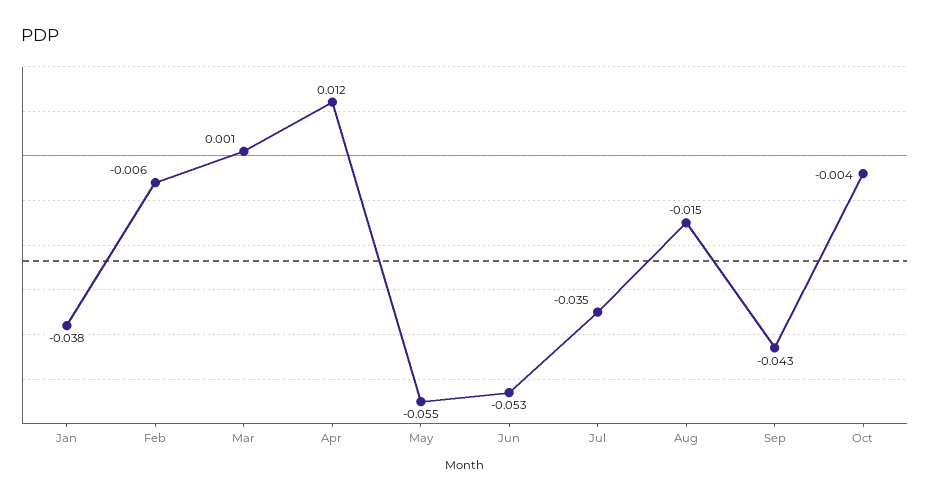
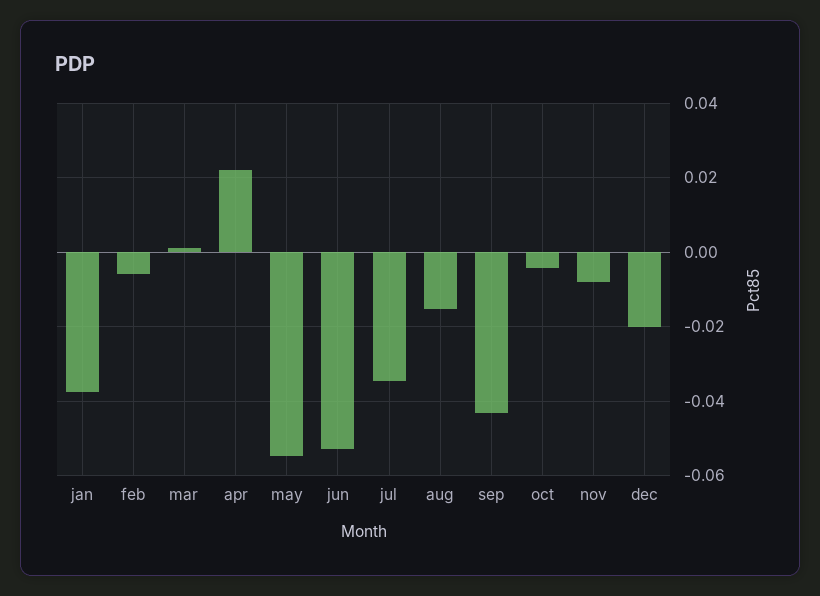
Apr: 0.012 -> 0.022
nov: none -> -0.008
dec: none -> -0.02

